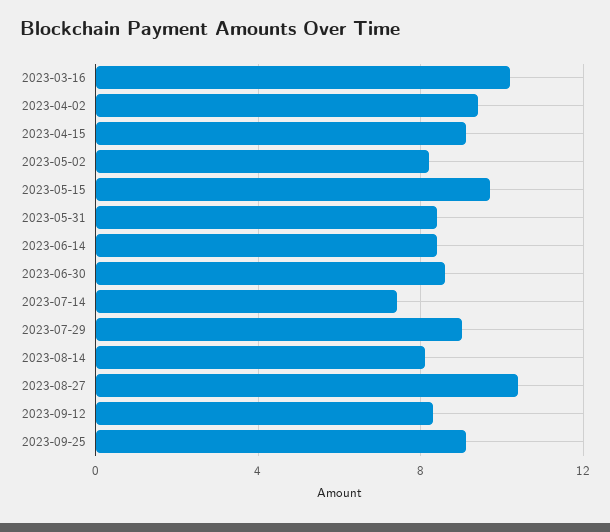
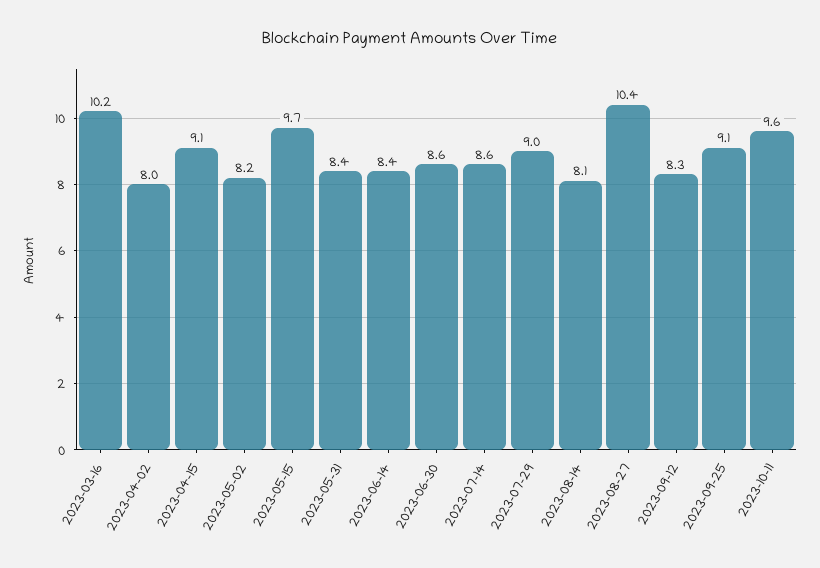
2023-04-02: 9.5 -> 8
2023-07-14: 7.5 -> 8.6
2023-10-11: none -> 9.6

